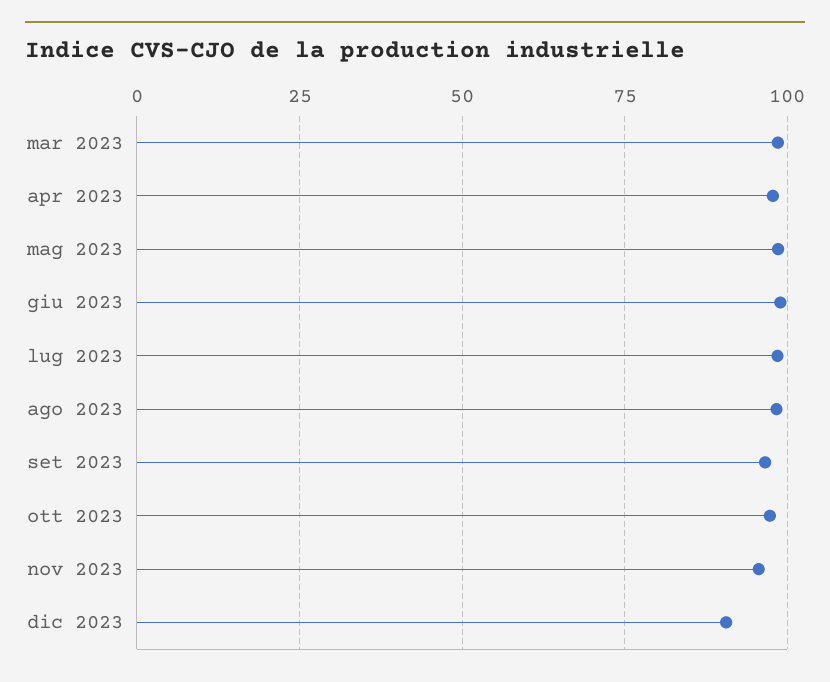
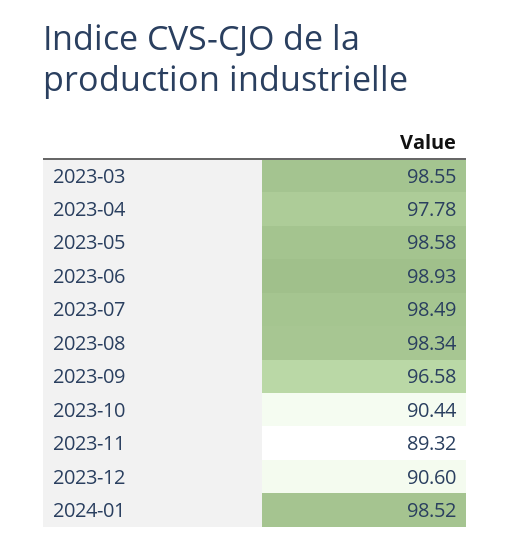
ott 2023: 97.5 -> 90.44
nov 2023: 95 -> 89.32
2024-01: none -> 98.52

